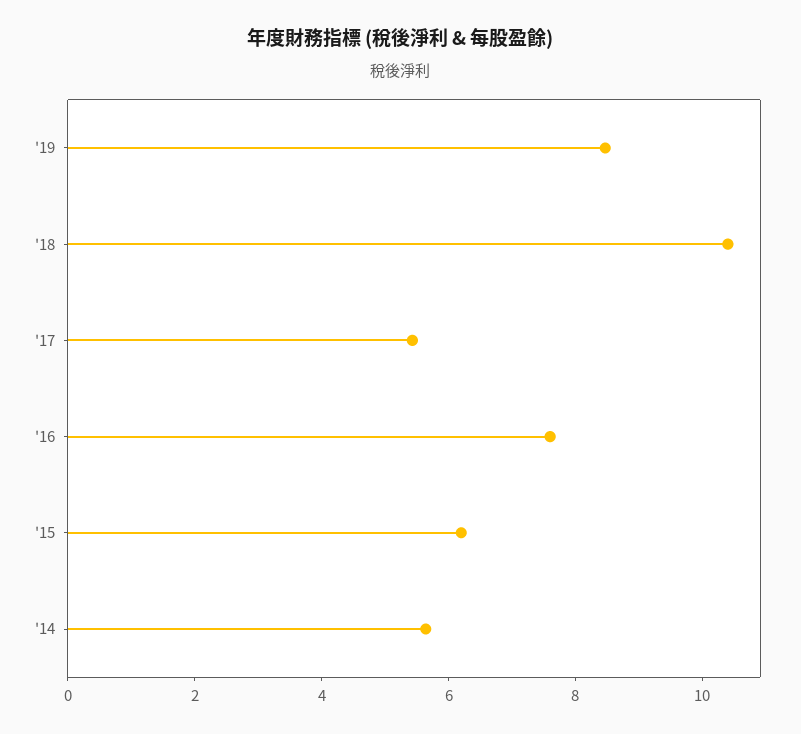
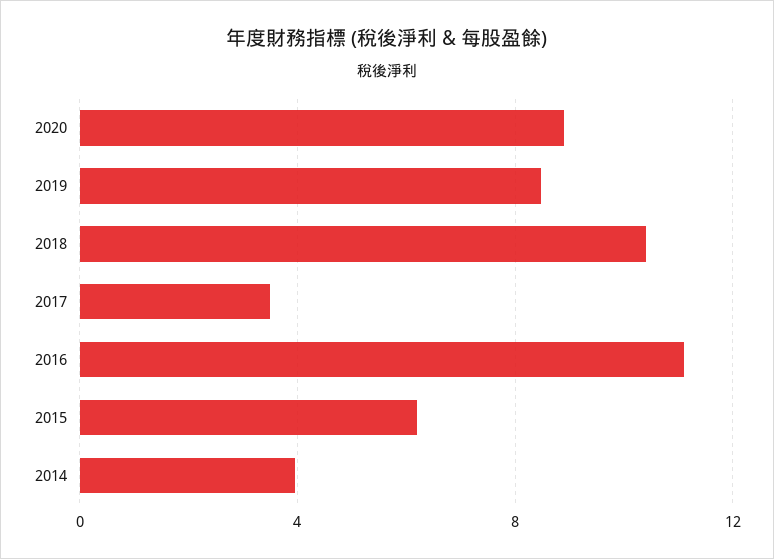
'17: 5.5 -> 3.5
'16: 7.5 -> 11
'14: 5.5 -> 4
2020: none -> 9

